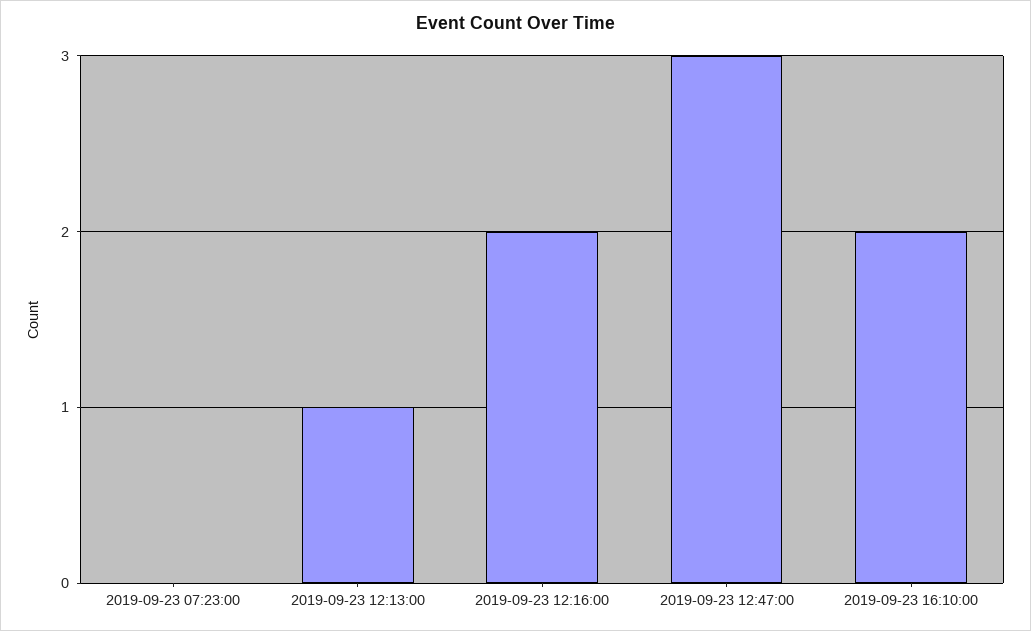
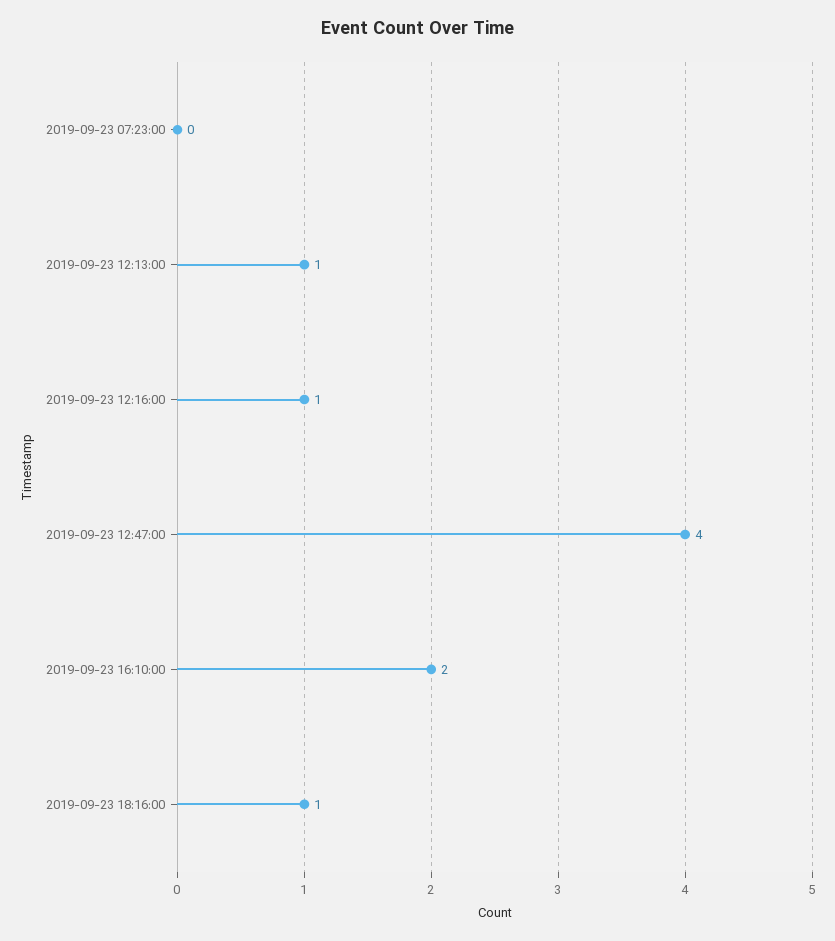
2019-09-23 12:16:00: 2 -> 1
2019-09-23 12:47:00: 3 -> 4
2019-09-23 18:16:00: none -> 1

